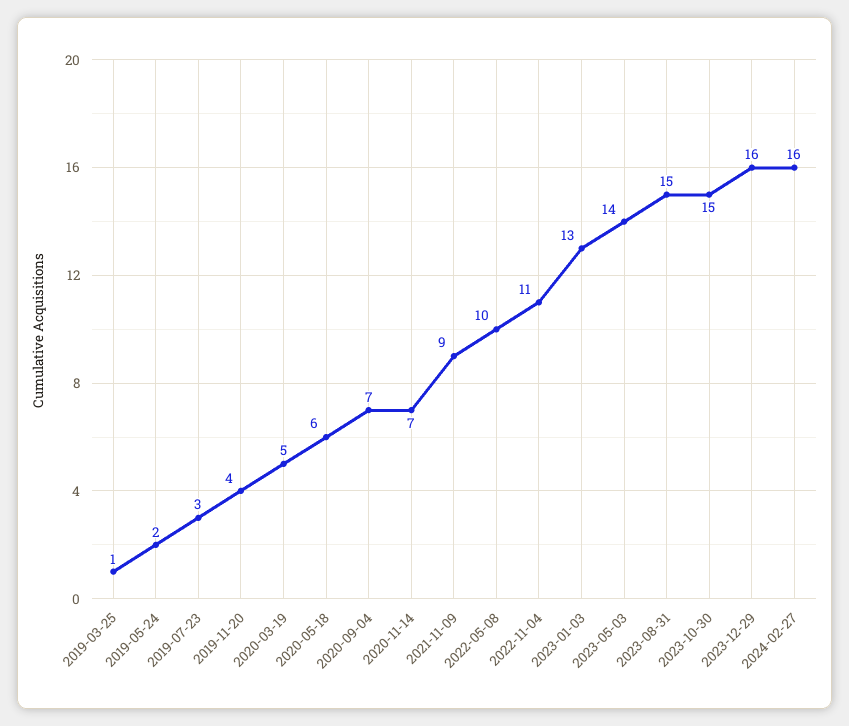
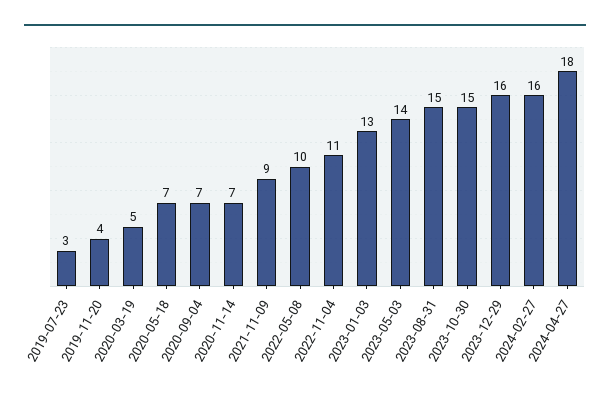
2019-03-25: 1 -> none
2019-05-24: 2 -> none
2020-05-18: 6 -> 7
2024-04-27: none -> 18

